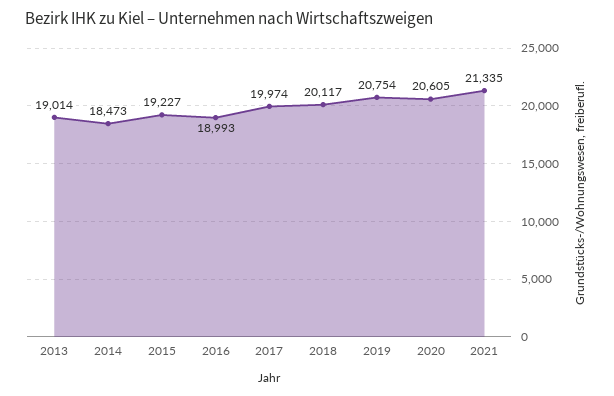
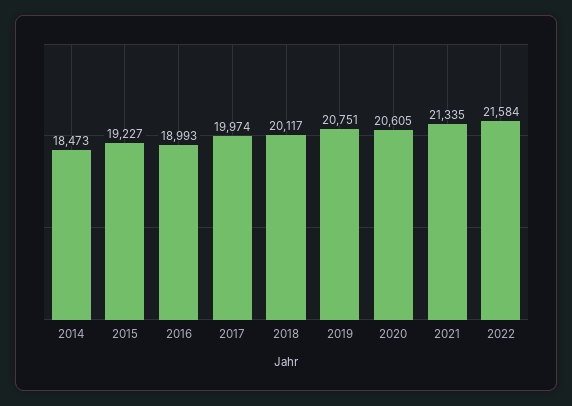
2013: 19014 -> none
2019: 20754 -> 20751
2022: none -> 21584

